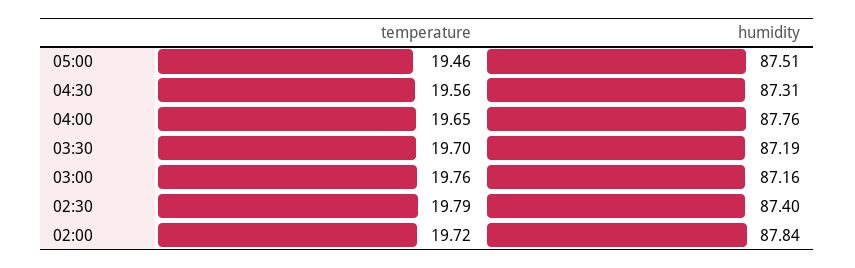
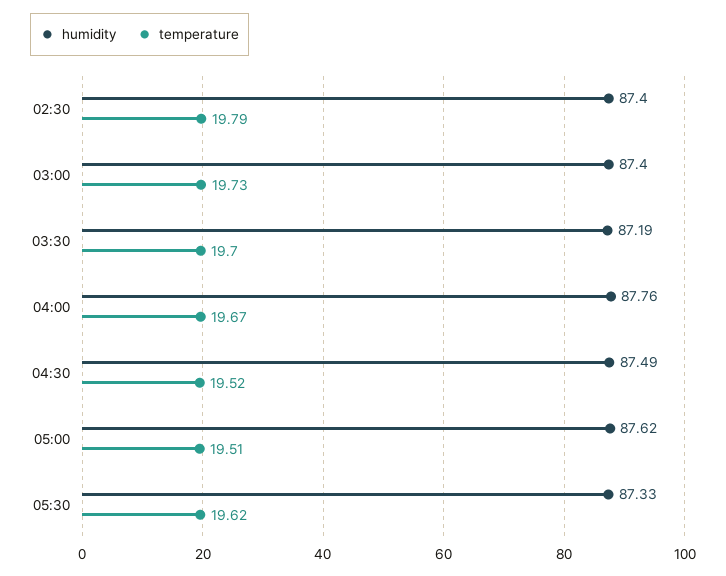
temperature, 05:00: 19.46 -> 19.51
humidity, 05:00: 87.51 -> 87.62
temperature, 04:30: 19.56 -> 19.52
humidity, 04:30: 87.31 -> 87.49
temperature, 04:00: 19.65 -> 19.67
temperature, 03:00: 19.76 -> 19.73
humidity, 03:00: 87.16 -> 87.4
temperature, 02:00: 19.72 -> none
humidity, 02:00: 87.84 -> none
humidity, 05:30: none -> 87.33
temperature, 05:30: none -> 19.62

